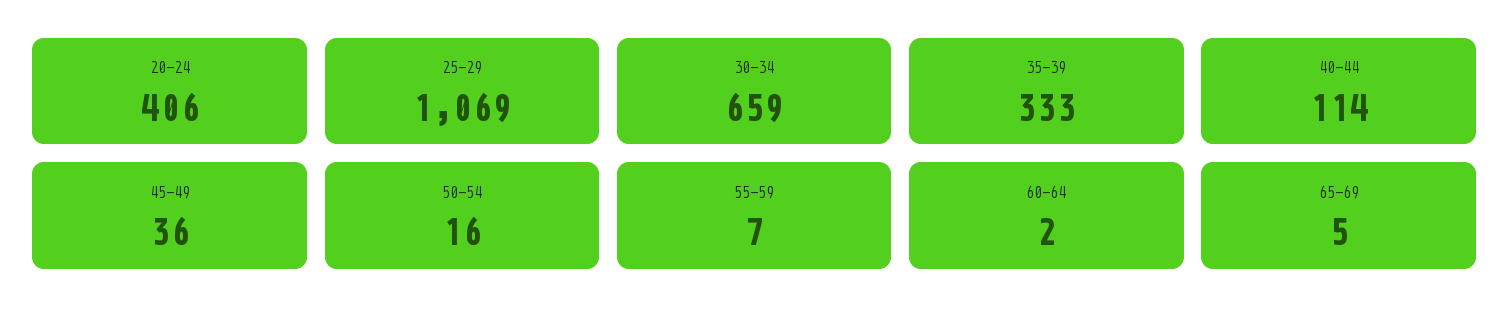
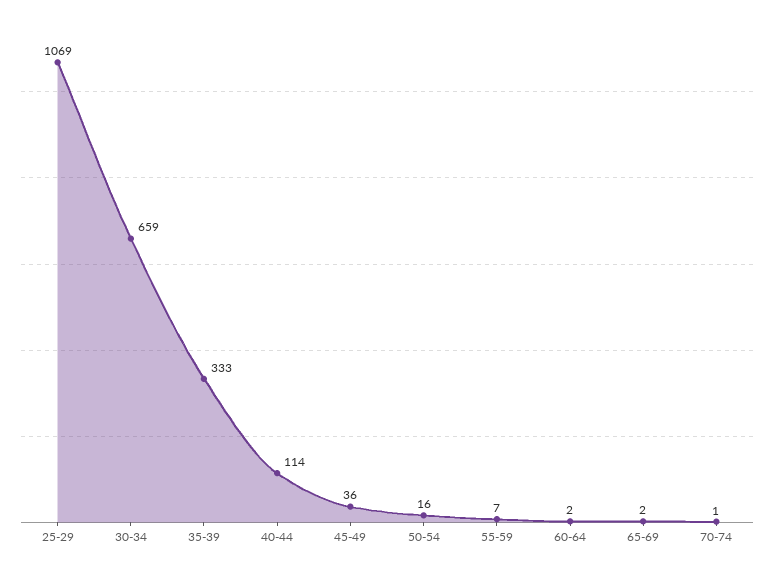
20-24: 406 -> none
65-69: 5 -> 2
70-74: none -> 1

